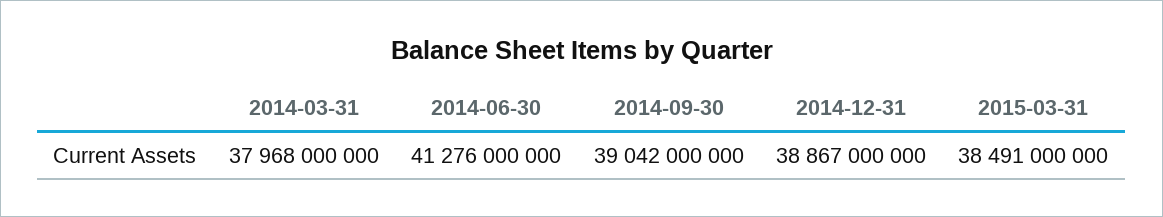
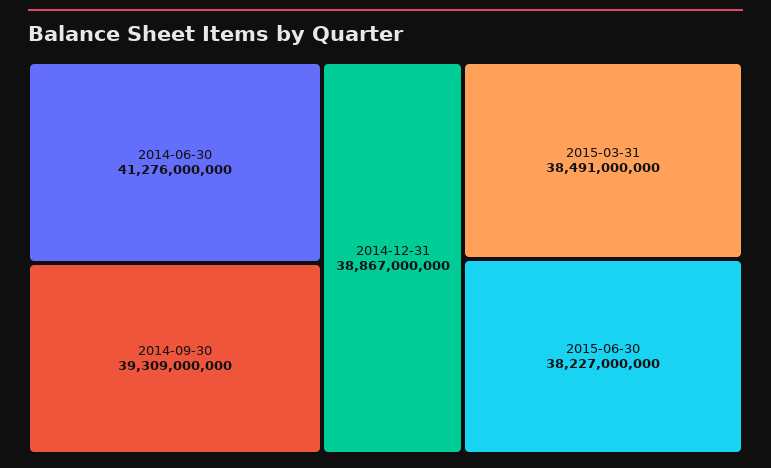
2014-03-31: 37968000000 -> none
2014-09-30: 39042000000 -> 39309000000
2015-06-30: none -> 38227000000

